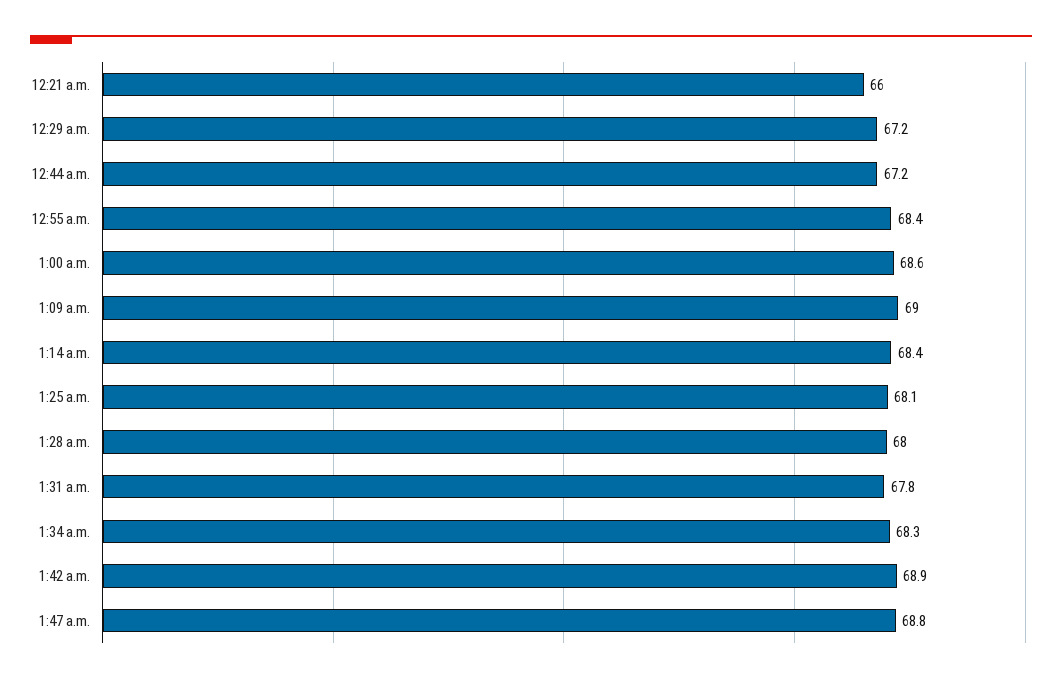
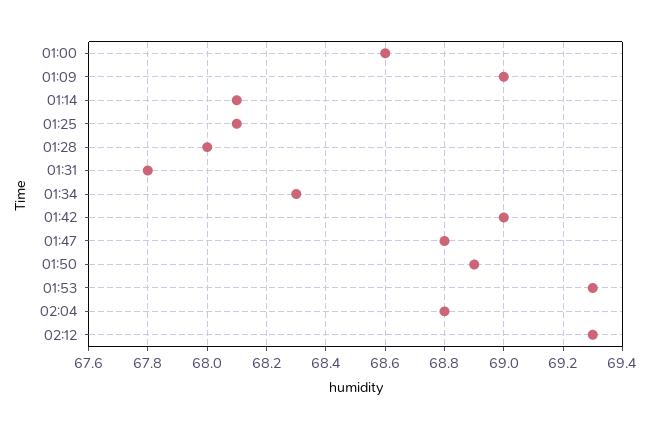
12:21 a.m.: 66 -> none
12:29 a.m.: 67.2 -> none
12:44 a.m.: 67.2 -> none
12:55 a.m.: 68.4 -> none
1:14 a.m.: 68.4 -> 68.1
1:42 a.m.: 68.9 -> 69
01:50: none -> 68.9
01:53: none -> 69.3
02:04: none -> 68.8
02:12: none -> 69.3

